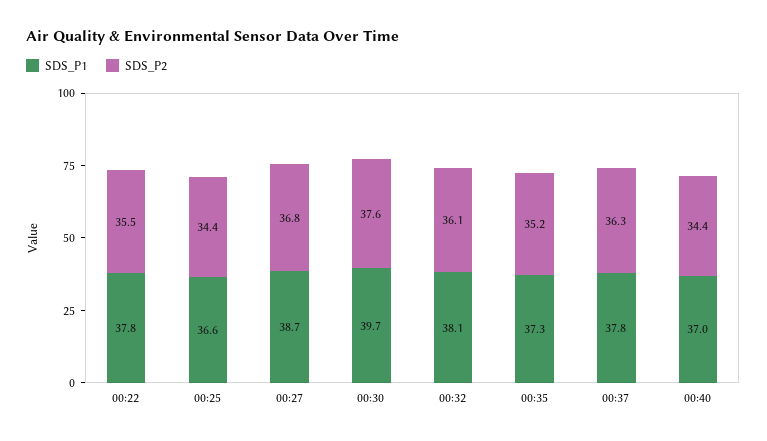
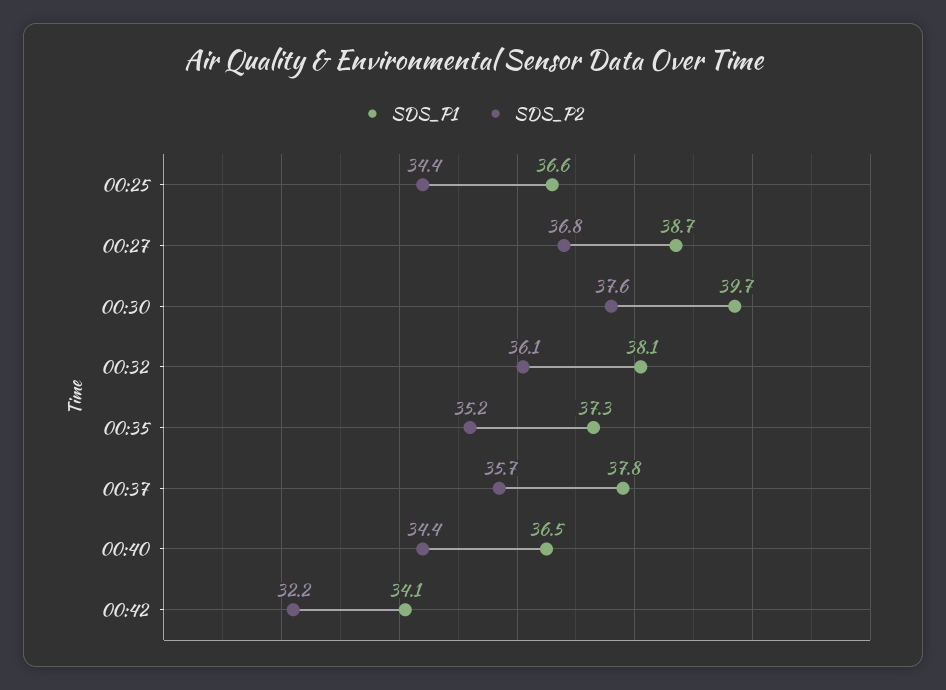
SDS_P1, 00:22: 37.8 -> none
SDS_P2, 00:22: 35.5 -> none
SDS_P2, 00:37: 36.3 -> 35.7
SDS_P1, 00:40: 37 -> 36.5
SDS_P1, 00:42: none -> 34.1
SDS_P2, 00:42: none -> 32.2

